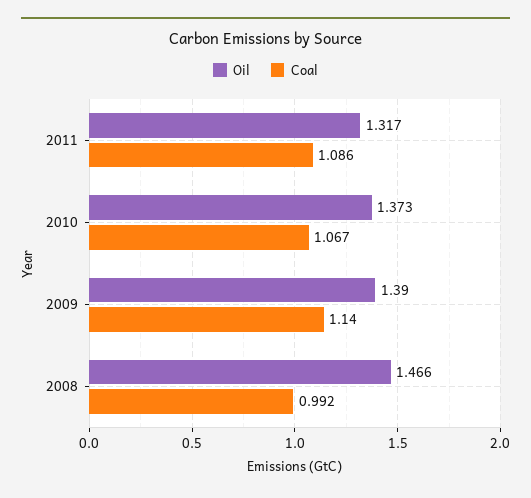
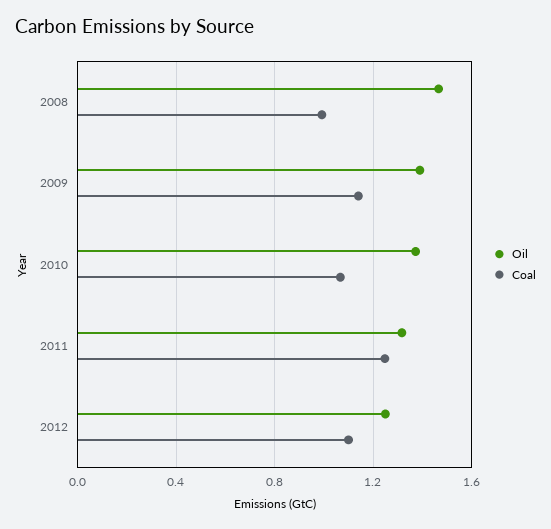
Coal, 2011: 1.086 -> 1.25
Oil, 2012: none -> 1.25
Coal, 2012: none -> 1.1

